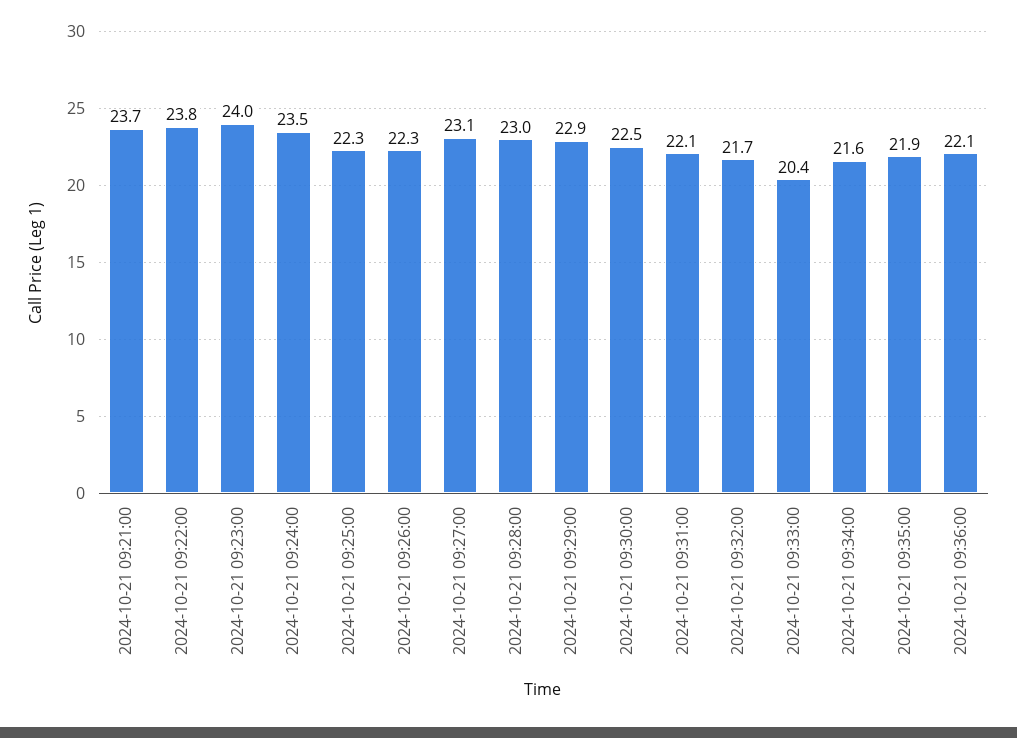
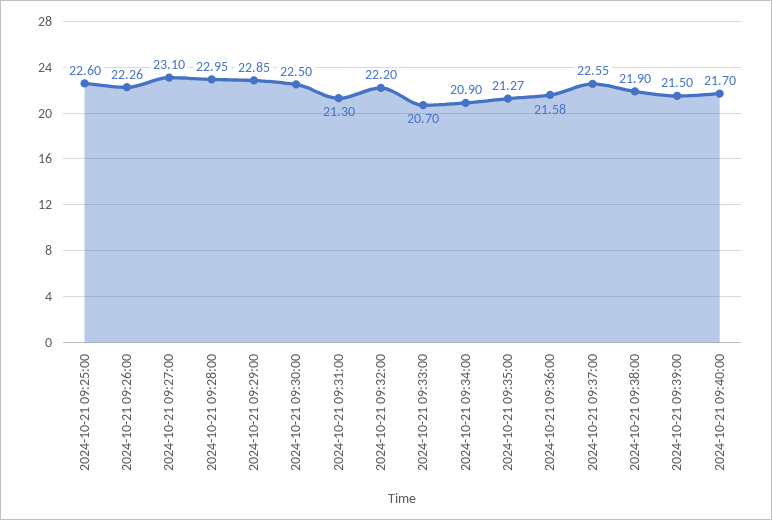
2024-10-21 09:21:00: 23.7 -> none
2024-10-21 09:22:00: 23.8 -> none
2024-10-21 09:23:00: 24 -> none
2024-10-21 09:24:00: 23.5 -> none
2024-10-21 09:25:00: 22.3 -> 22.6
2024-10-21 09:31:00: 22.1 -> 21.3
2024-10-21 09:32:00: 21.7 -> 22.2
2024-10-21 09:33:00: 20.4 -> 20.7
2024-10-21 09:34:00: 21.6 -> 20.9
2024-10-21 09:35:00: 21.9 -> 21.27
2024-10-21 09:36:00: 22.1 -> 21.58
2024-10-21 09:37:00: none -> 22.55
2024-10-21 09:38:00: none -> 21.9
2024-10-21 09:39:00: none -> 21.5
2024-10-21 09:40:00: none -> 21.7

